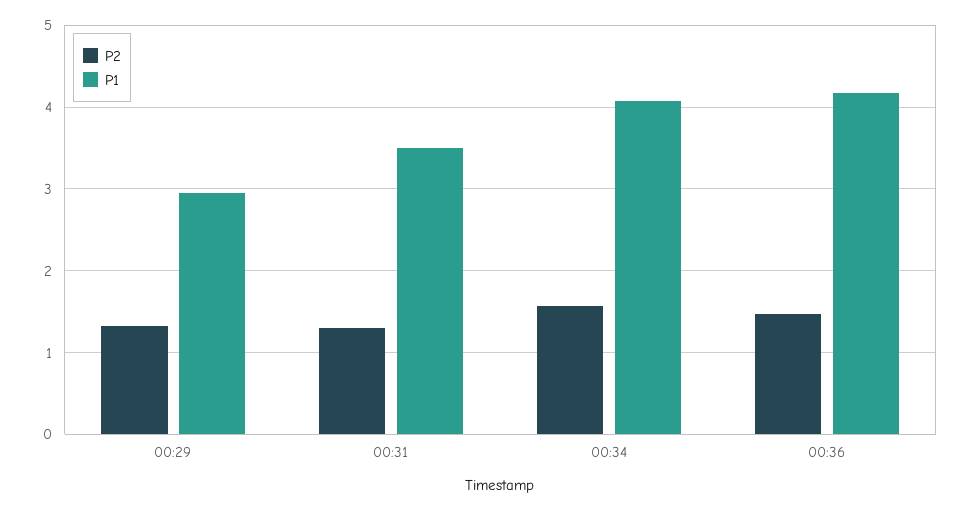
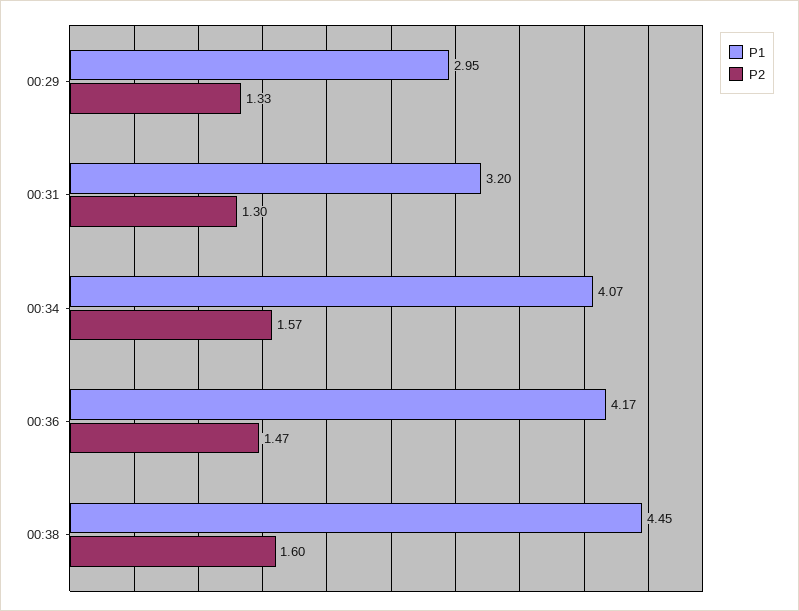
P1, 00:31: 3.5 -> 3.2
P1, 00:38: none -> 4.45
P2, 00:38: none -> 1.6

